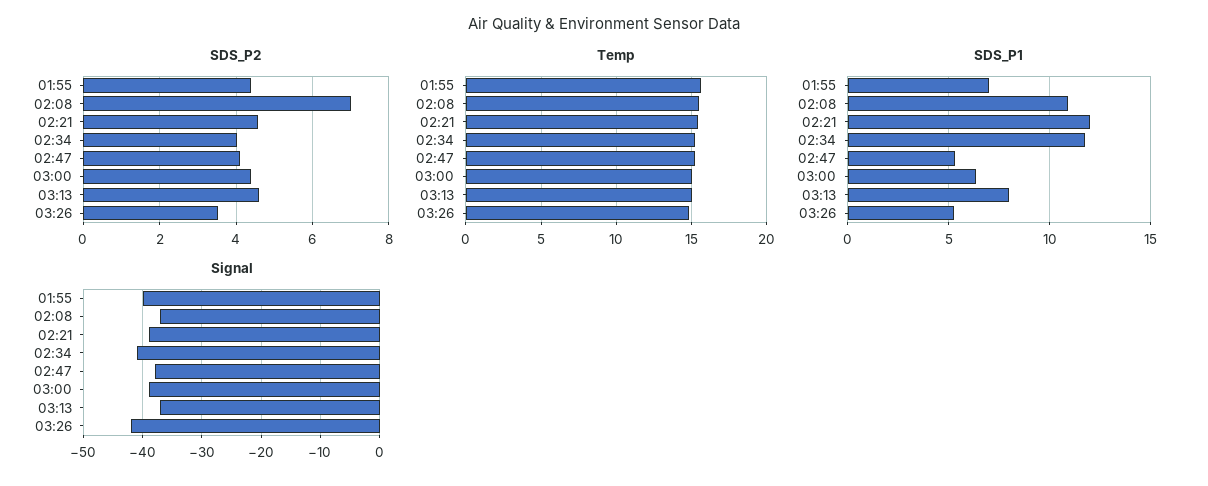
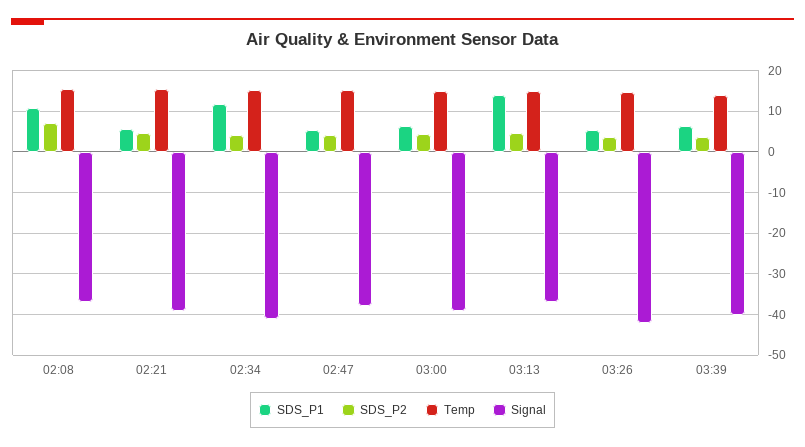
SDS_P2, 01:55: 4.4 -> none
Temp, 01:55: 15.5 -> none
SDS_P1, 01:55: 7 -> none
SDS_P1, 02:21: 12 -> 6
SDS_P1, 03:13: 8 -> 14
Signal, 01:55: -40 -> none
SDS_P1, 03:39: none -> 6
SDS_P2, 03:39: none -> 4
Temp, 03:39: none -> 14
Signal, 03:39: none -> -40

